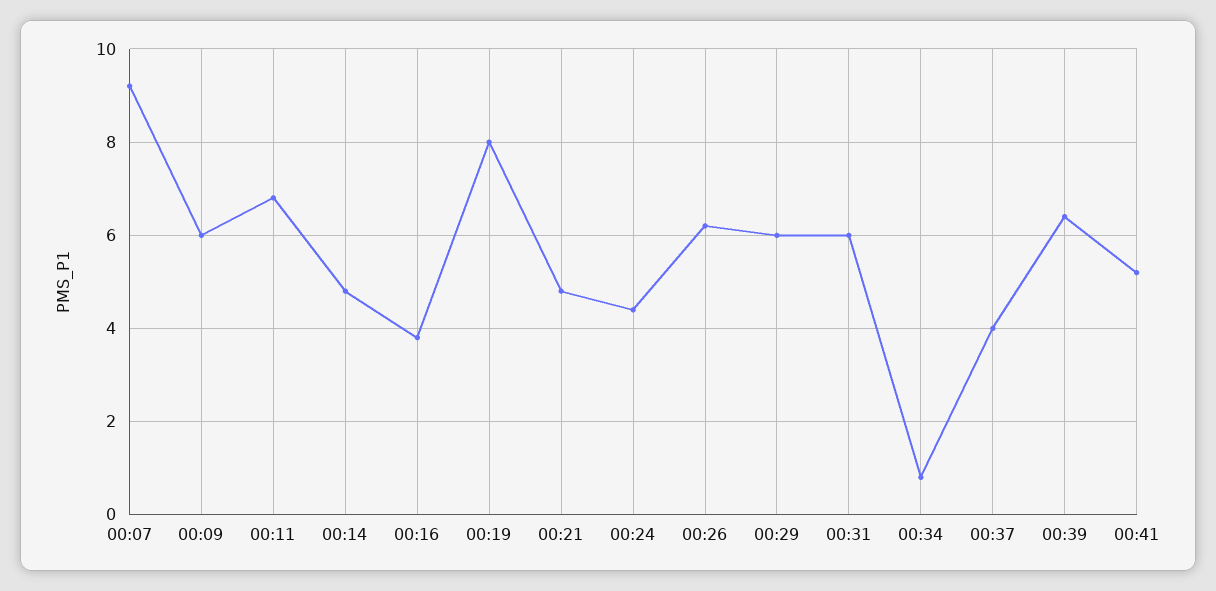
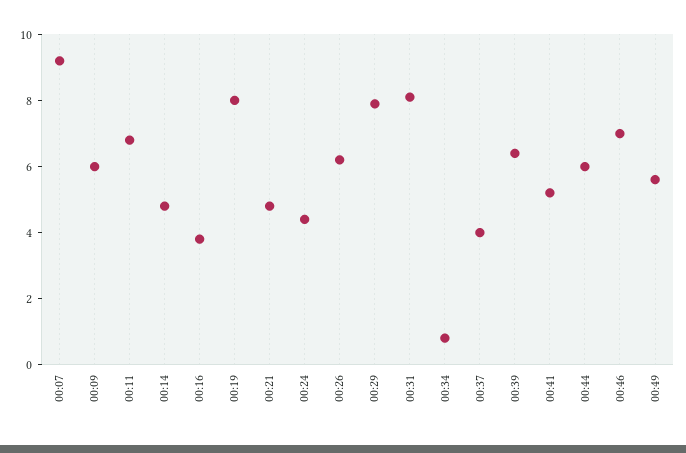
00:29: 6 -> 8
00:31: 6 -> 8
00:44: none -> 6
00:46: none -> 7
00:49: none -> 5.5

